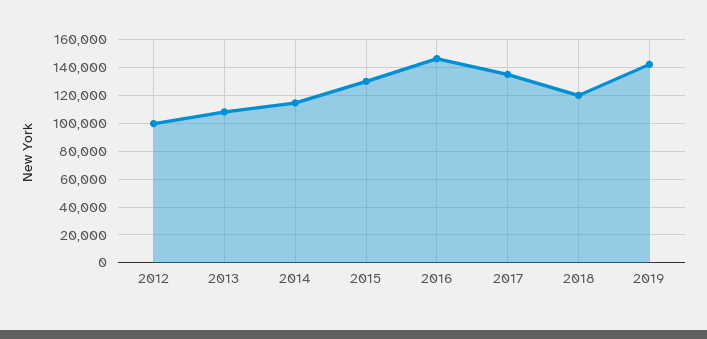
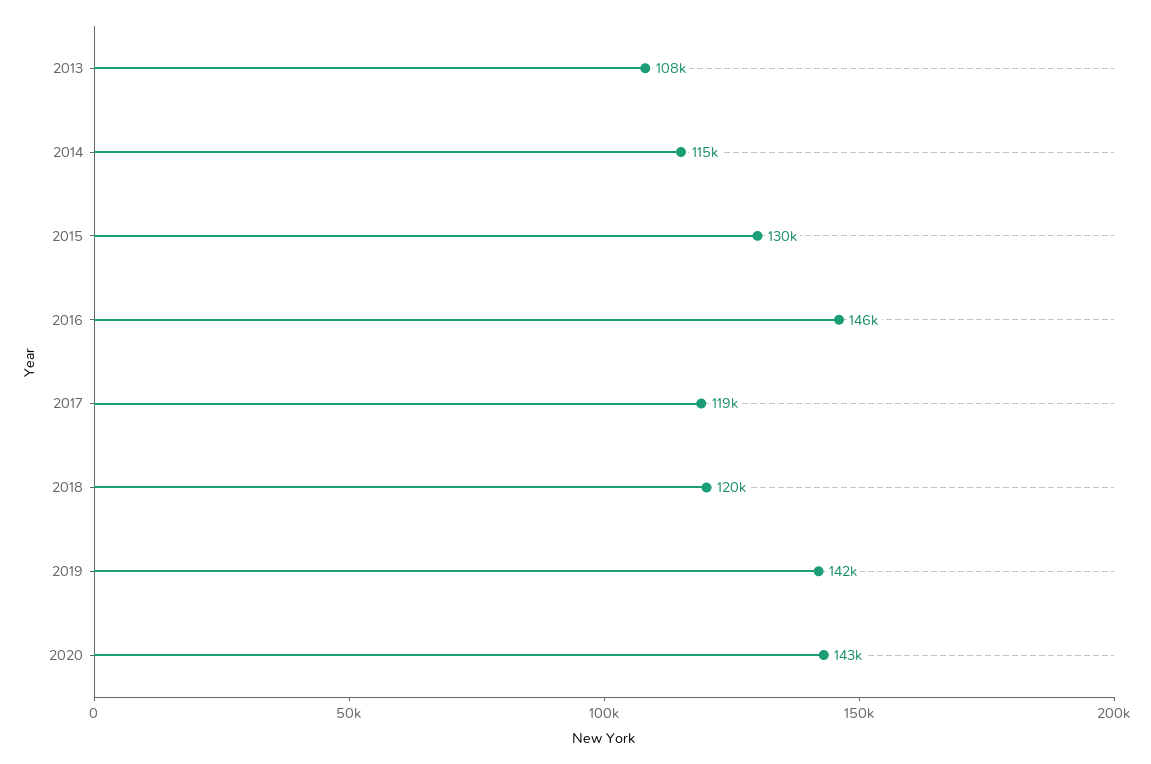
2012: 100000 -> none
2017: 135000 -> 119000
2020: none -> 143000

